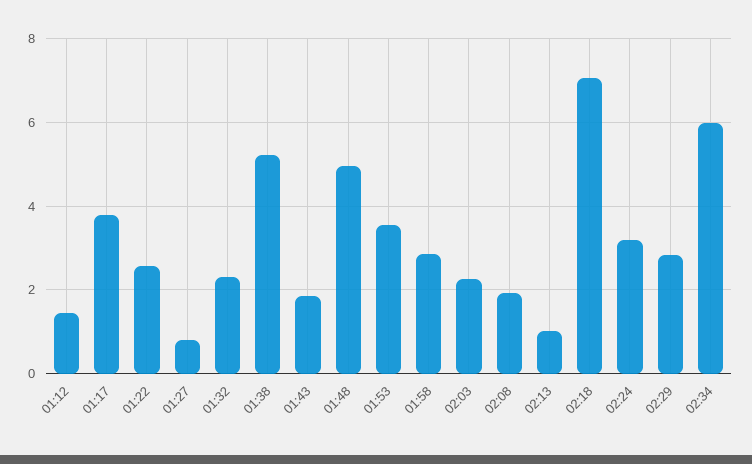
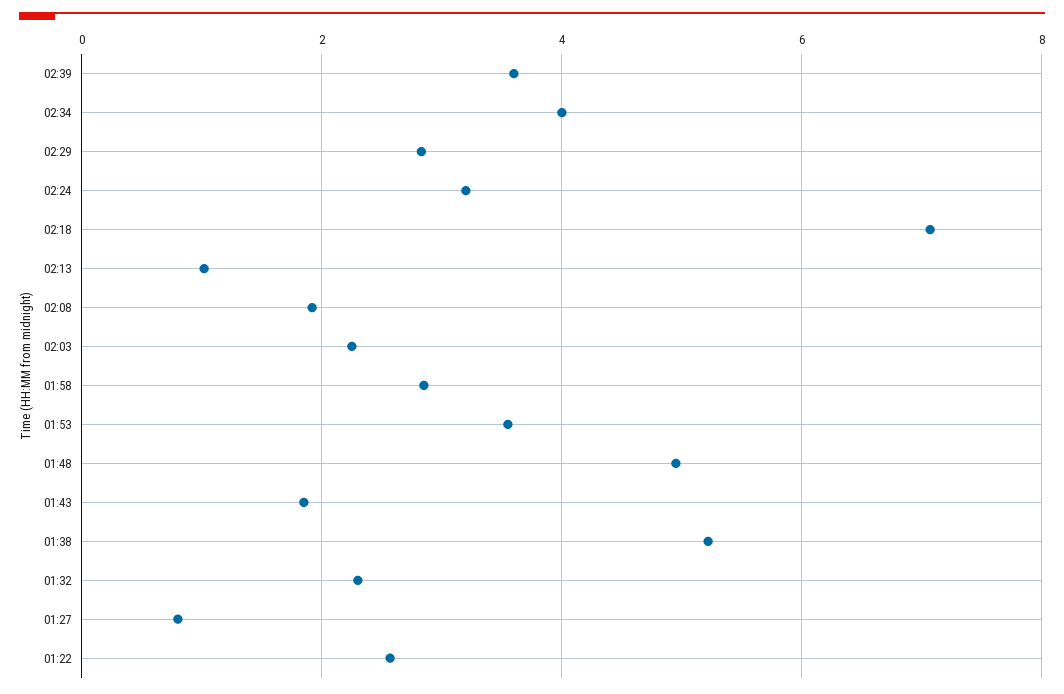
01:12: 1.4 -> none
01:17: 3.8 -> none
02:34: 6 -> 4
02:39: none -> 3.6

